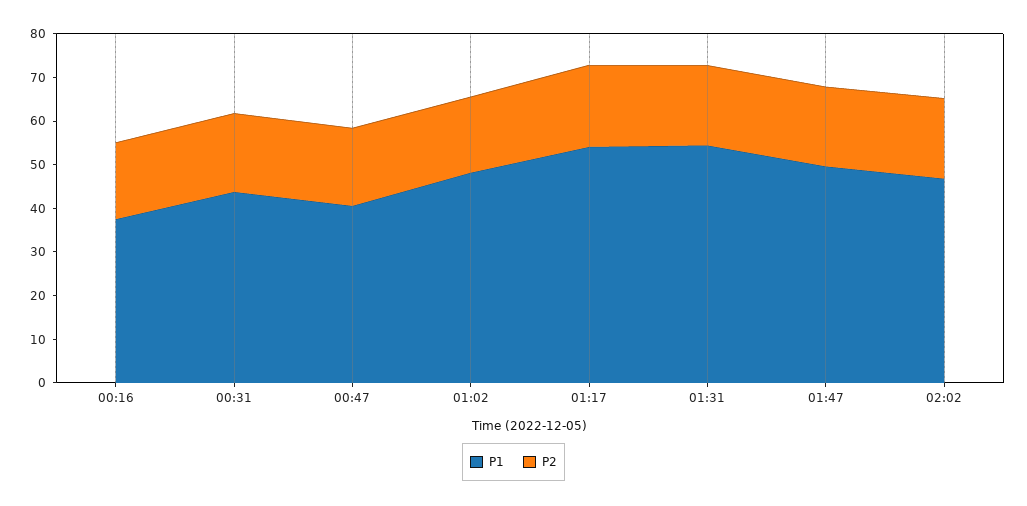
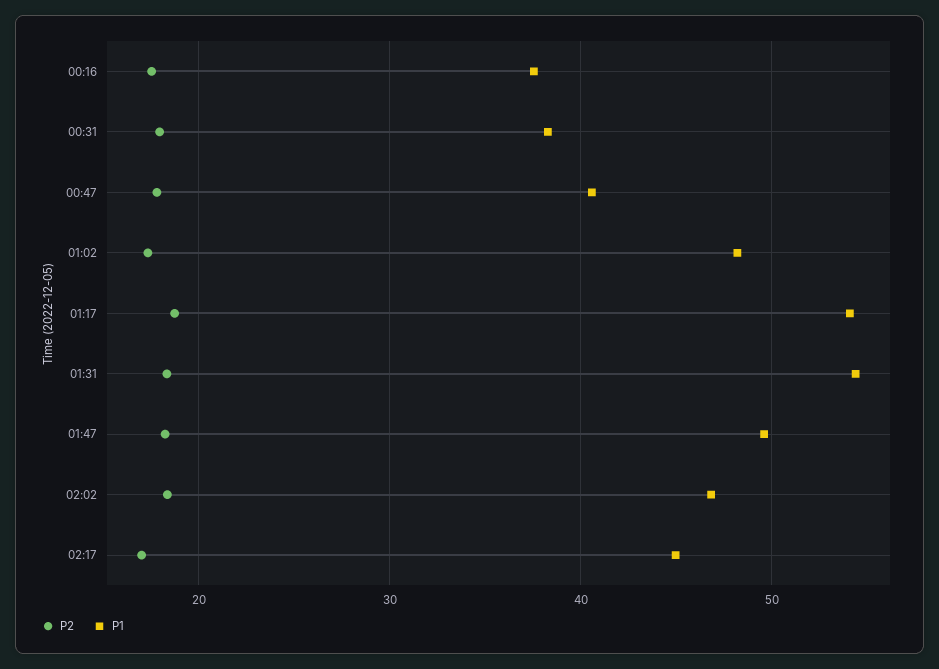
P1, 00:31: 44 -> 38
P2, 02:17: none -> 17
P1, 02:17: none -> 45

